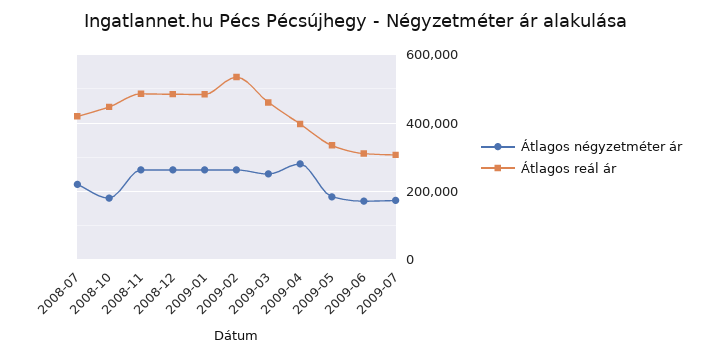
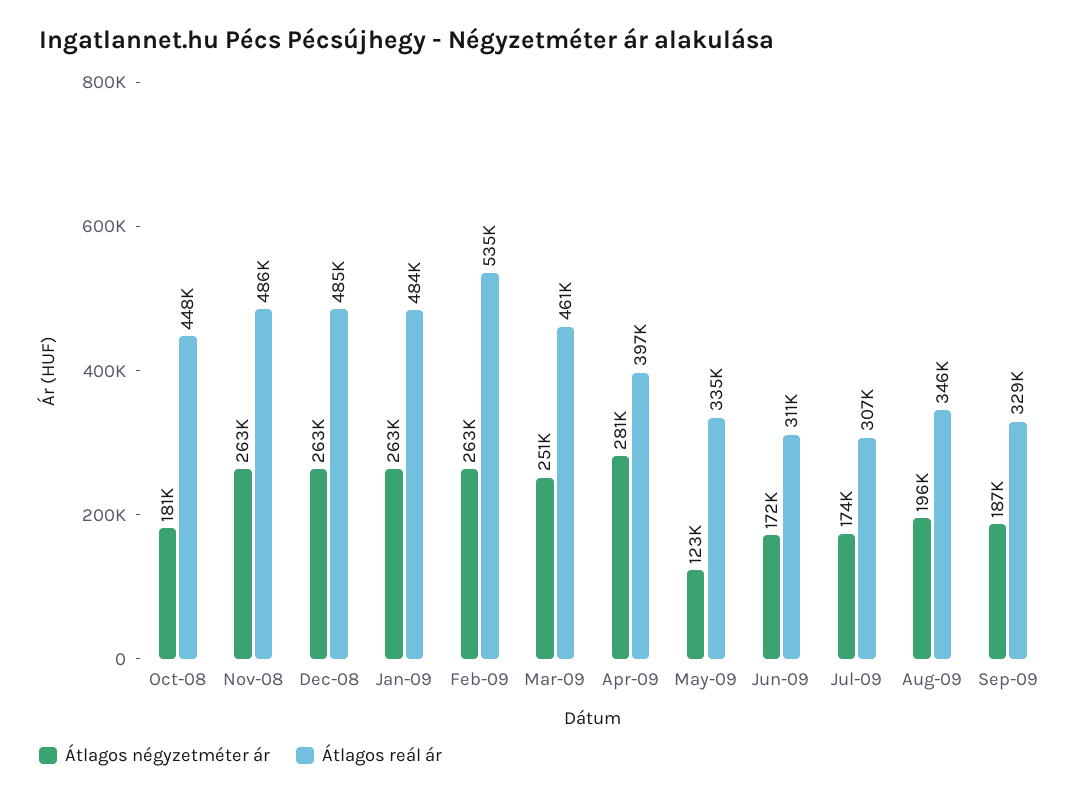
Átlagos négyzetméter ár, 2008-07: 220000 -> none
Átlagos reál ár, 2008-07: 420000 -> none
Átlagos négyzetméter ár, 2009-05: 180000 -> 123000
Átlagos négyzetméter ár, Aug-09: none -> 196000
Átlagos reál ár, Aug-09: none -> 346000
Átlagos négyzetméter ár, Sep-09: none -> 187000
Átlagos reál ár, Sep-09: none -> 329000

